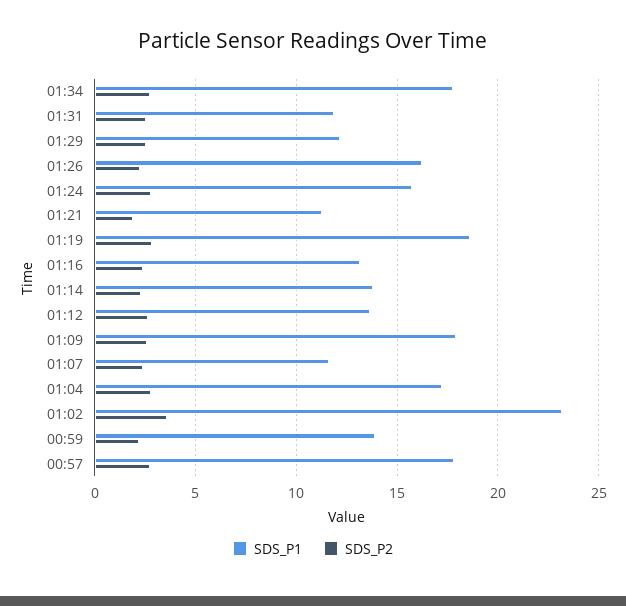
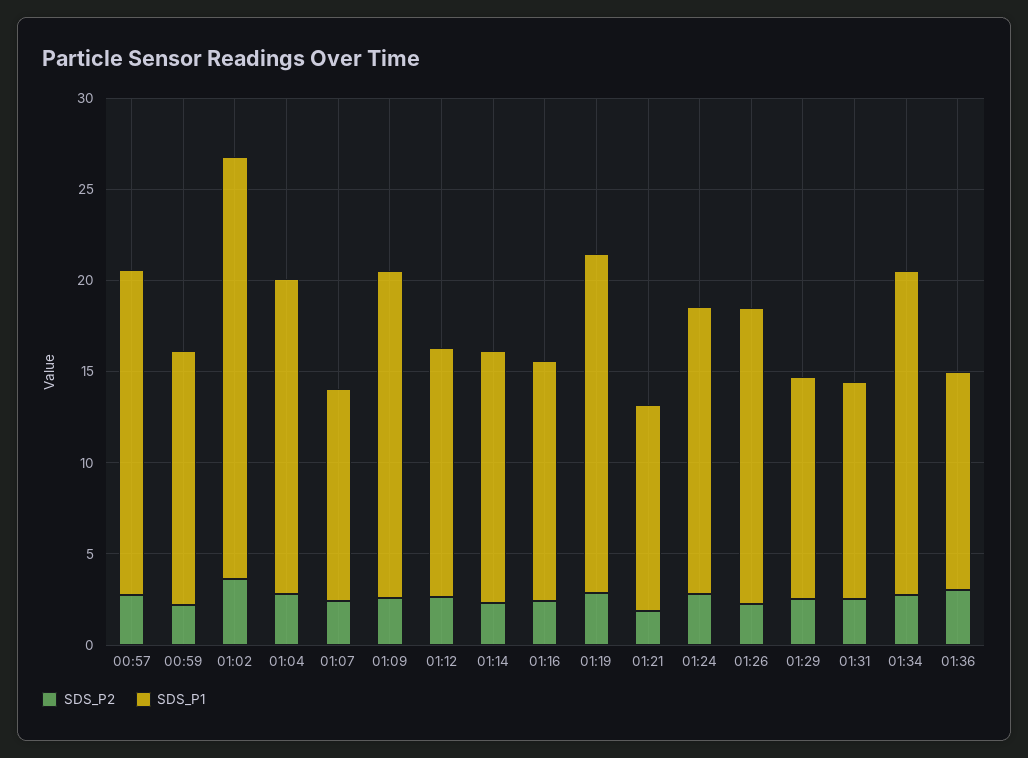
SDS_P2, 01:36: none -> 3
SDS_P1, 01:36: none -> 12

